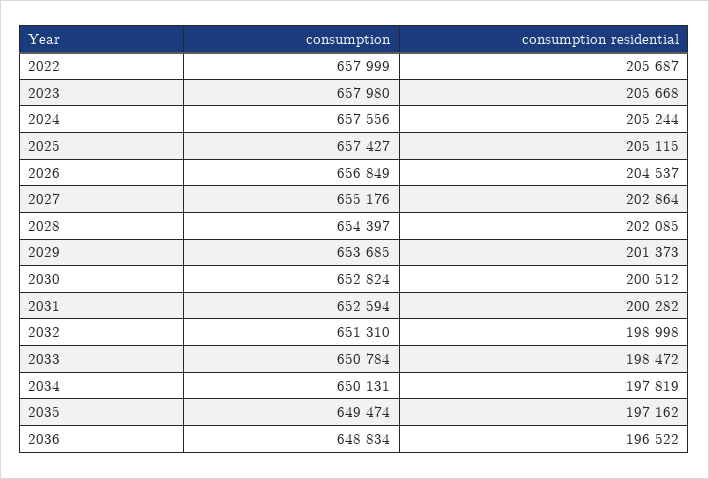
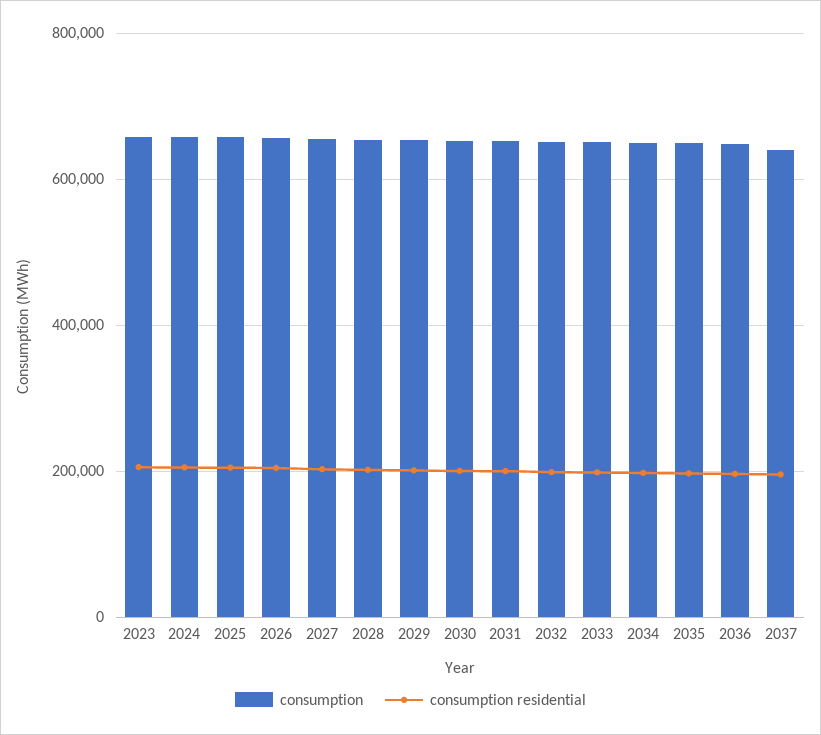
consumption, 2022: 657999 -> none
consumption residential, 2022: 205687 -> none
consumption, 2037: none -> 640000
consumption residential, 2037: none -> 200000

